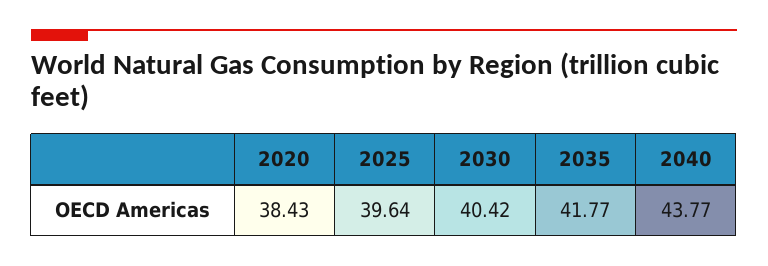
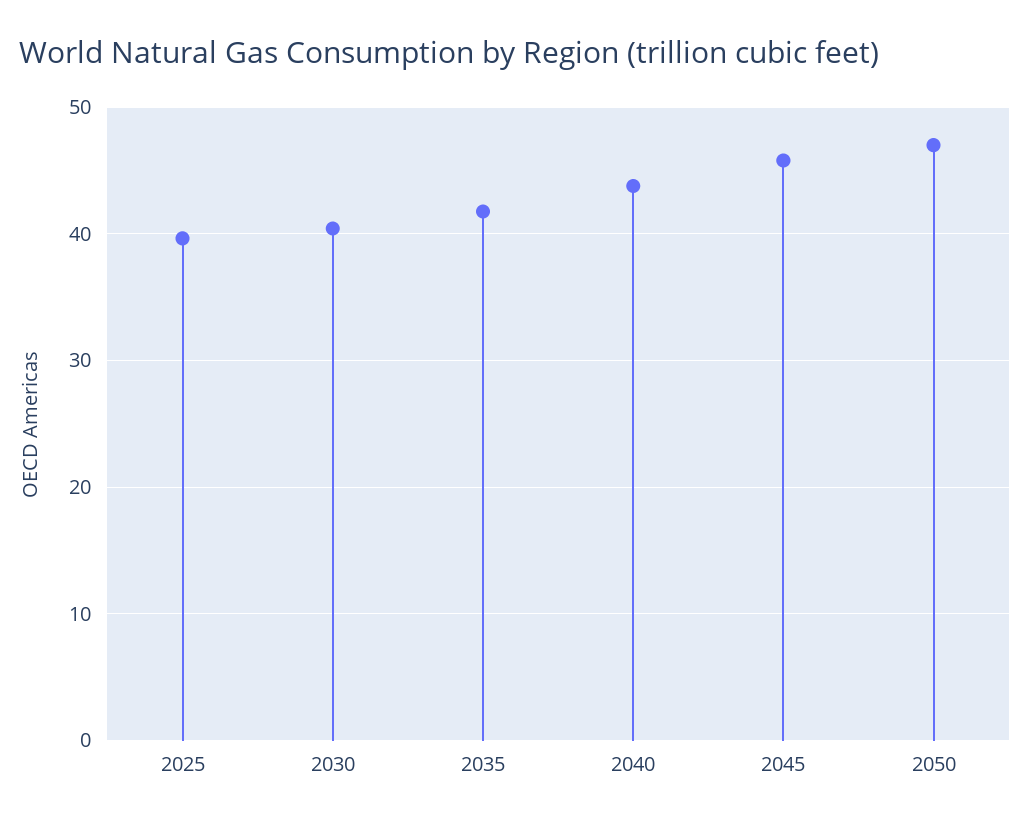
2020: 38.43 -> none
2045: none -> 46
2050: none -> 47

